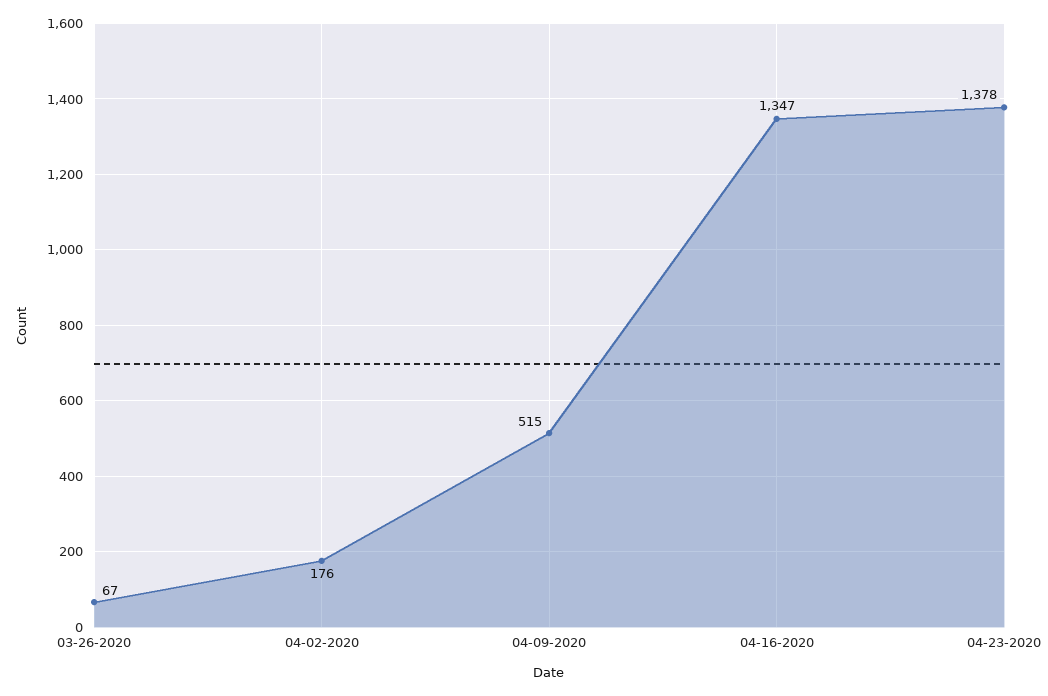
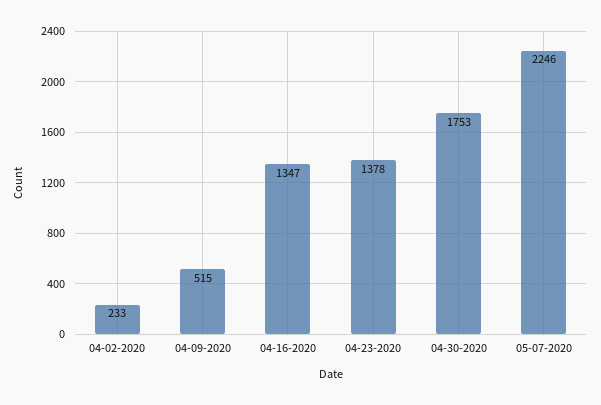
03-26-2020: 67 -> none
04-02-2020: 176 -> 233
04-30-2020: none -> 1753
05-07-2020: none -> 2246

